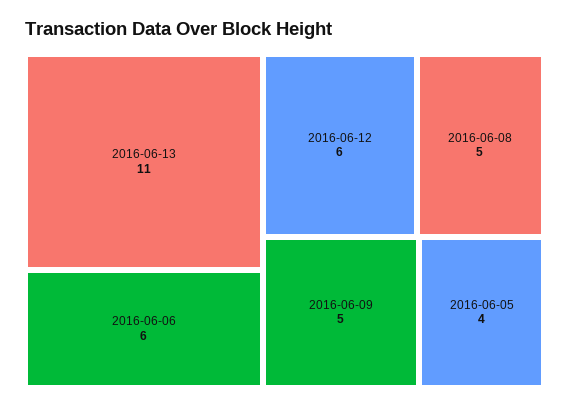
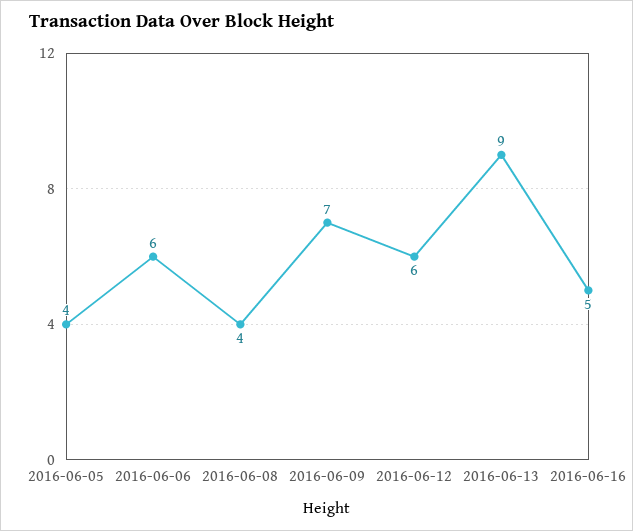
2016-06-13: 11 -> 9
2016-06-08: 5 -> 4
2016-06-09: 5 -> 7
2016-06-16: none -> 5

